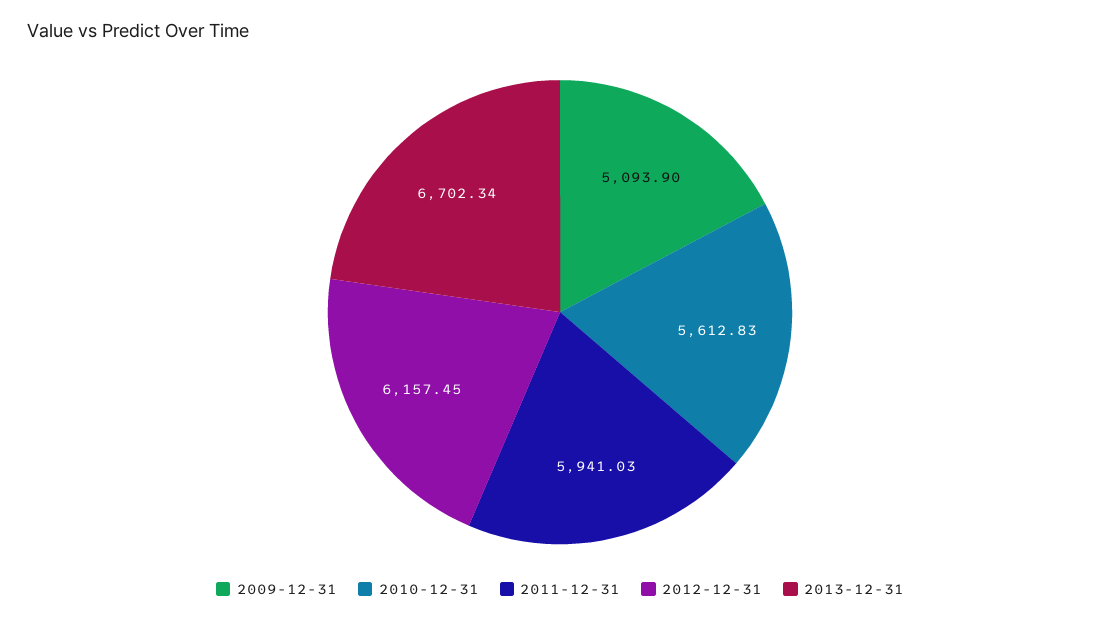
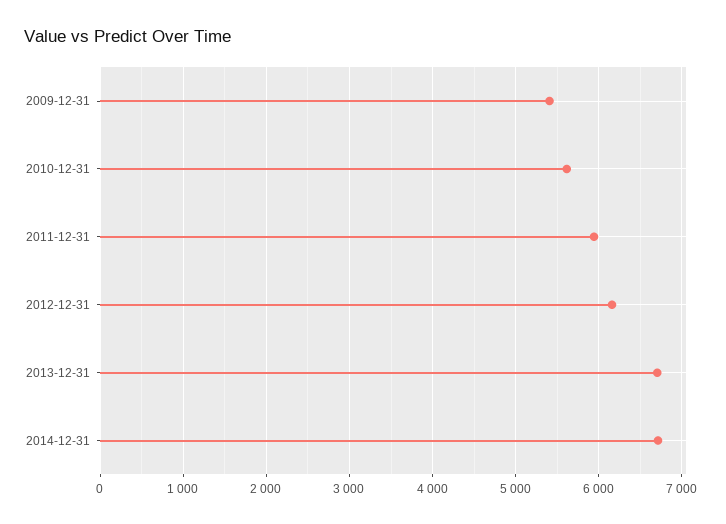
2009-12-31: 5093.9 -> 5400
2014-12-31: none -> 6700

